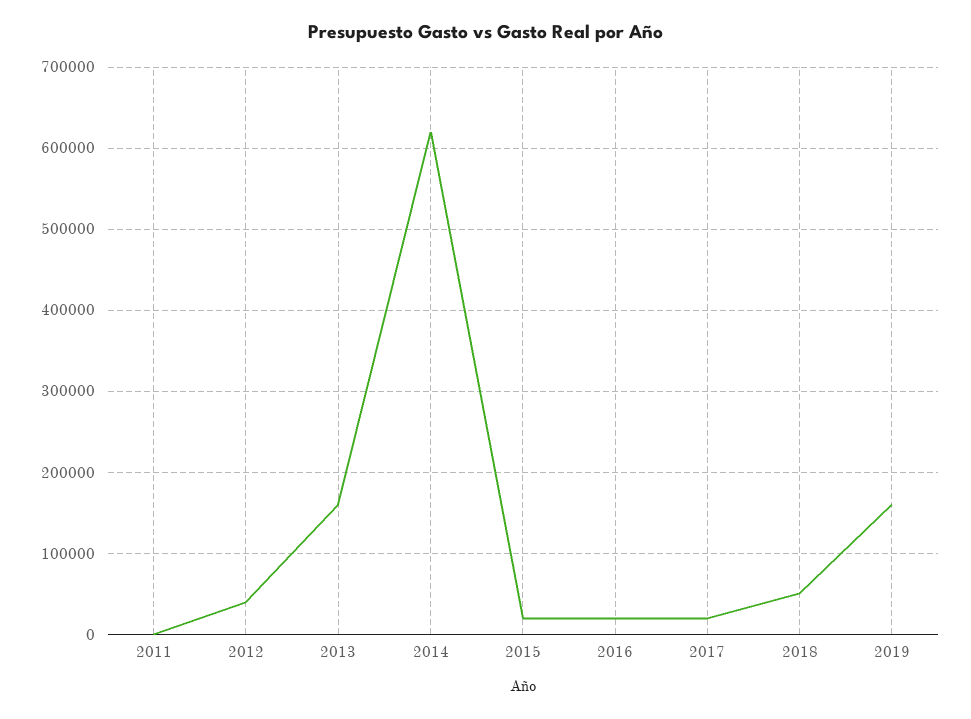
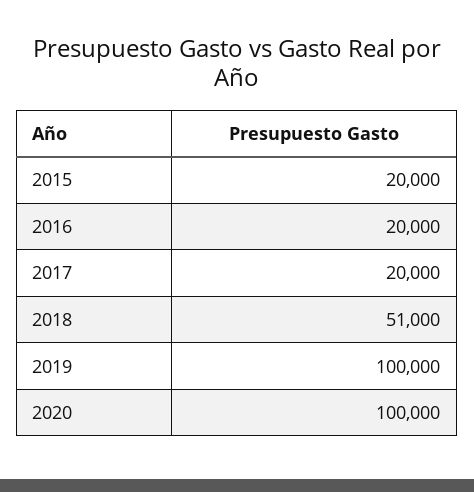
2011: 0 -> none
2012: 40000 -> none
2013: 160000 -> none
2014: 620000 -> none
2019: 160000 -> 100000
2020: none -> 100000

